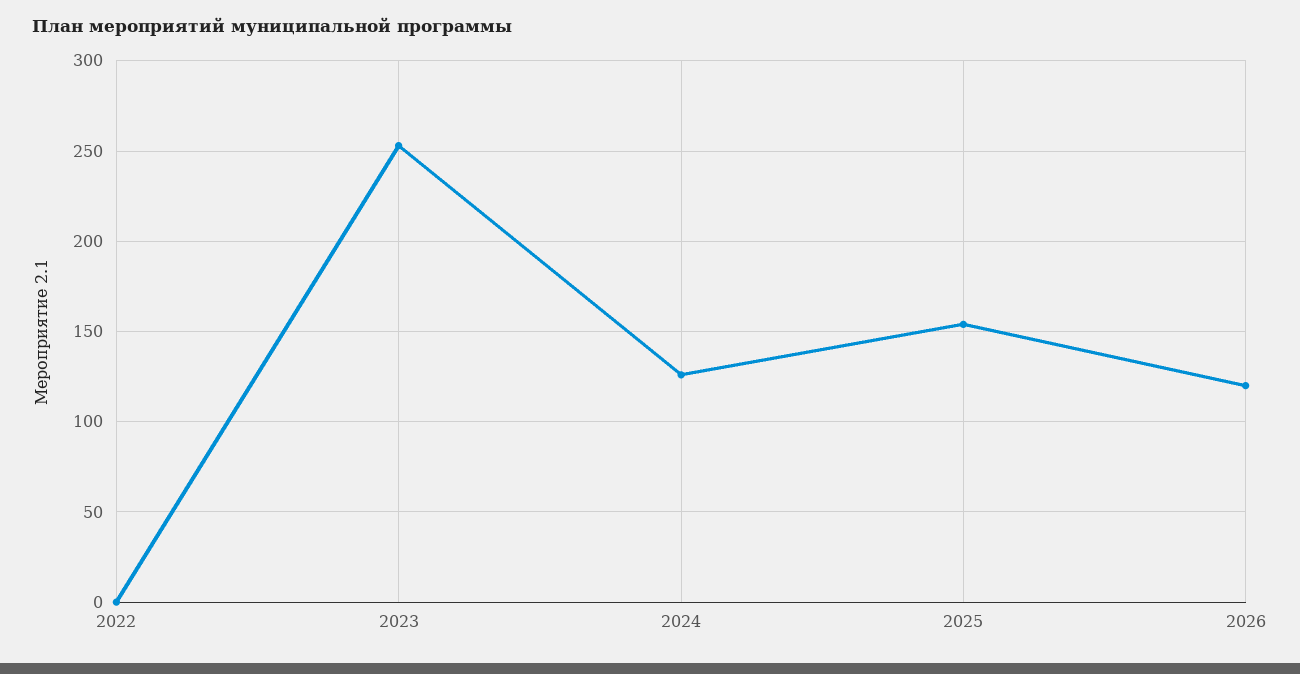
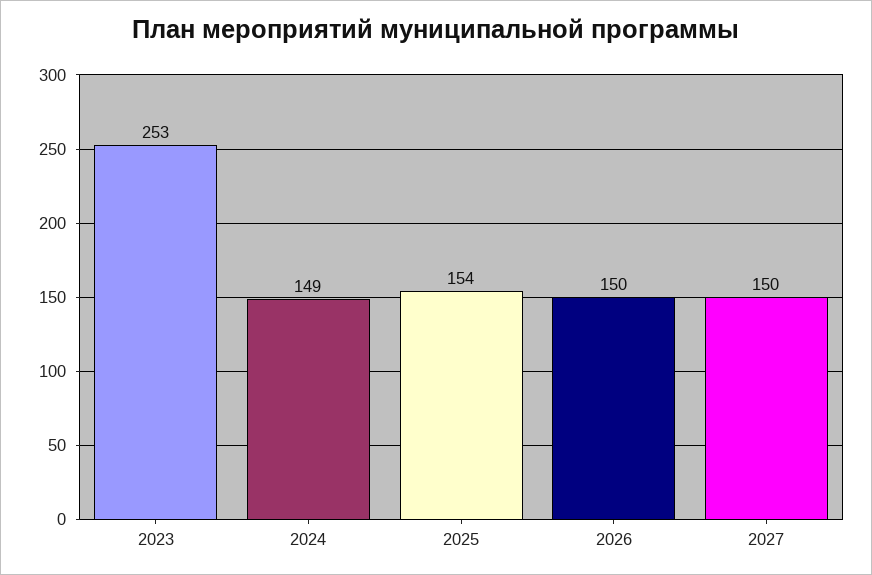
2022: 0 -> none
2024: 125 -> 149
2026: 120 -> 150
2027: none -> 150

